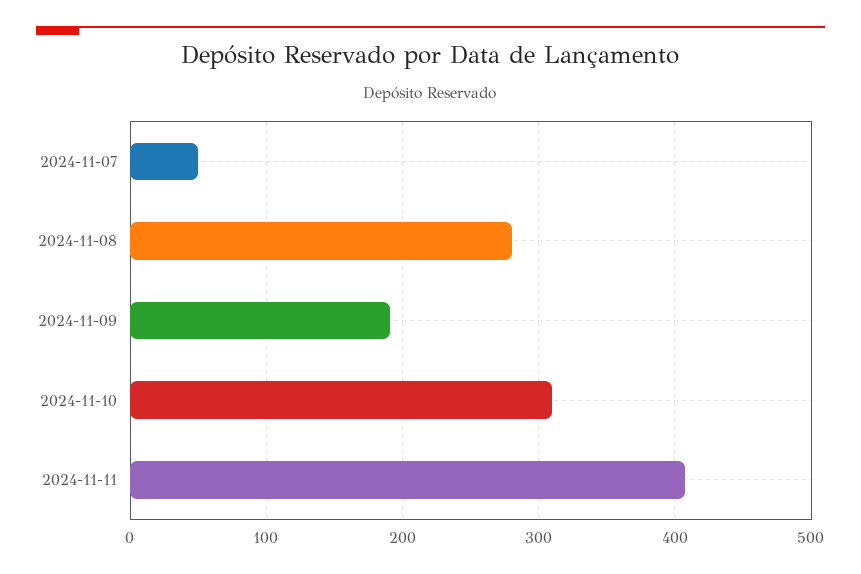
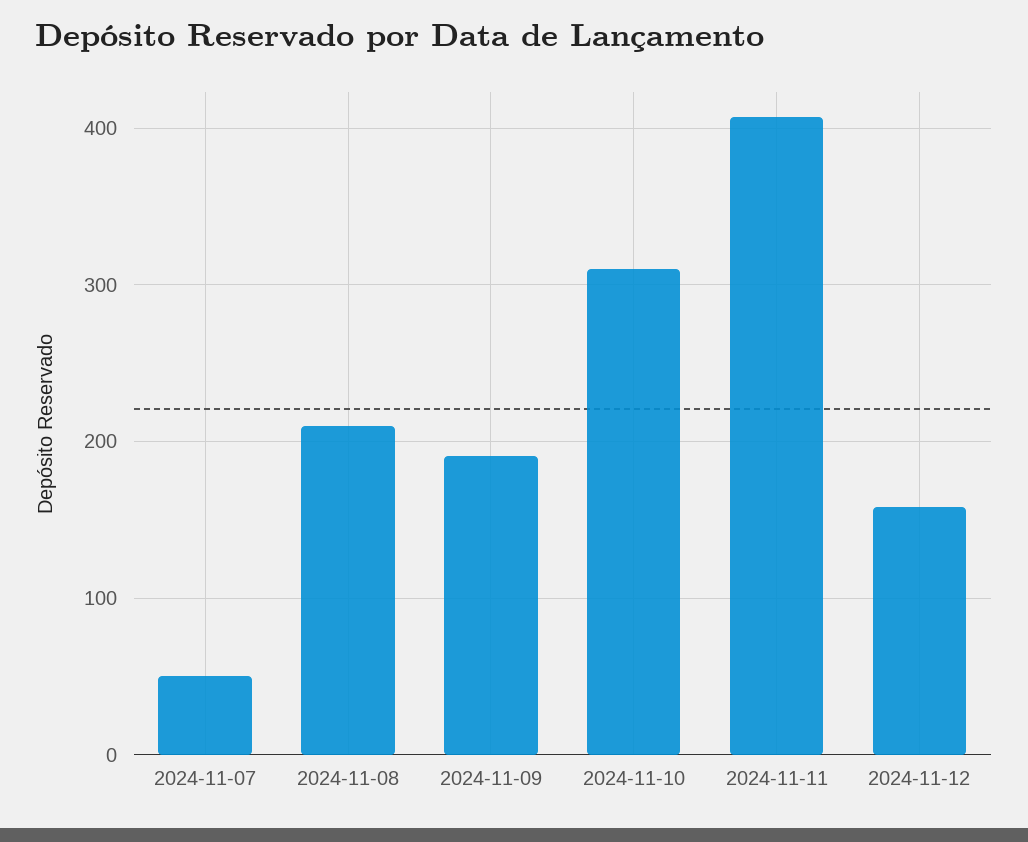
2024-11-08: 280 -> 210
2024-11-12: none -> 160

